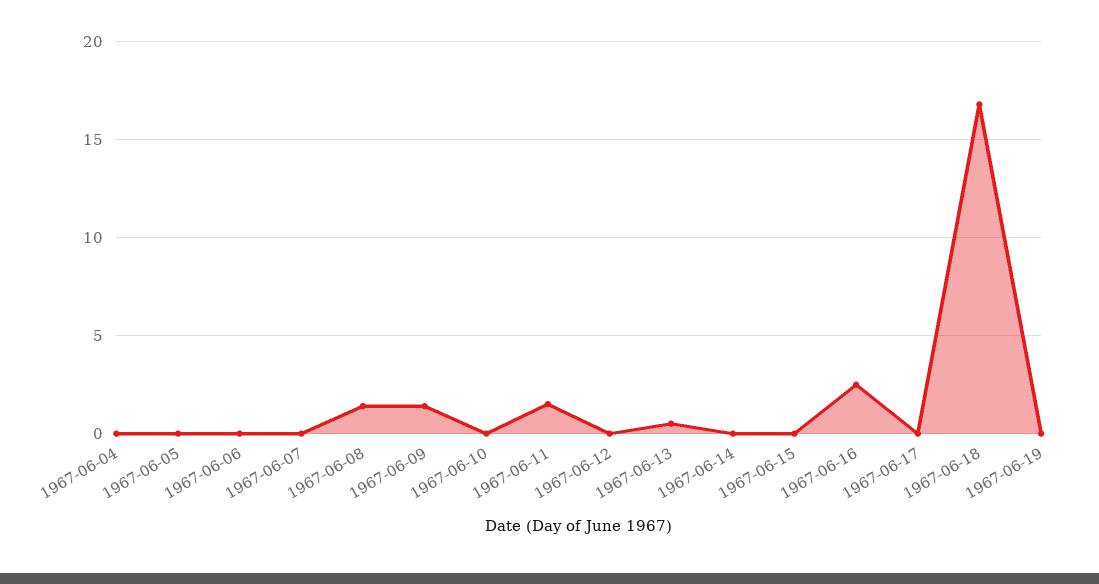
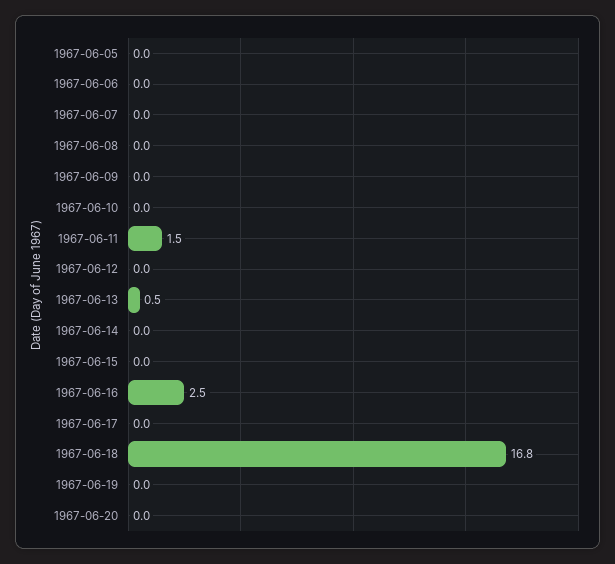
1967-06-04: 0 -> none
1967-06-08: 1.5 -> 0
1967-06-09: 1.5 -> 0
1967-06-20: none -> 0

